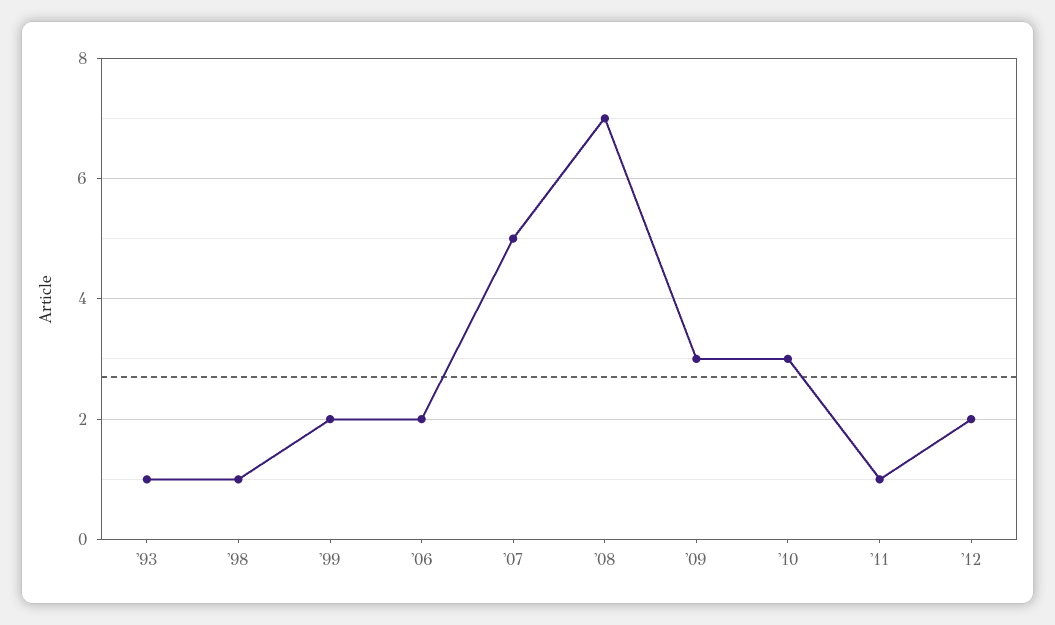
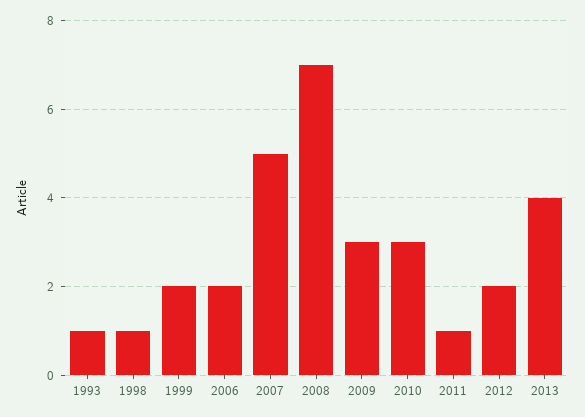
2013: none -> 4

